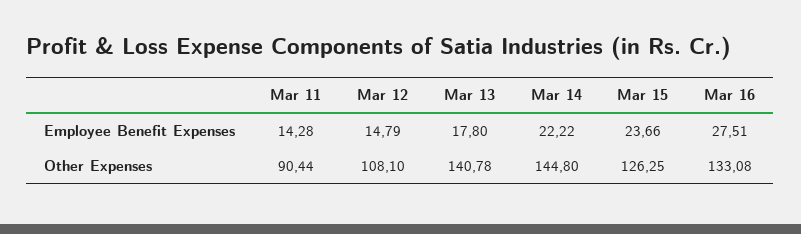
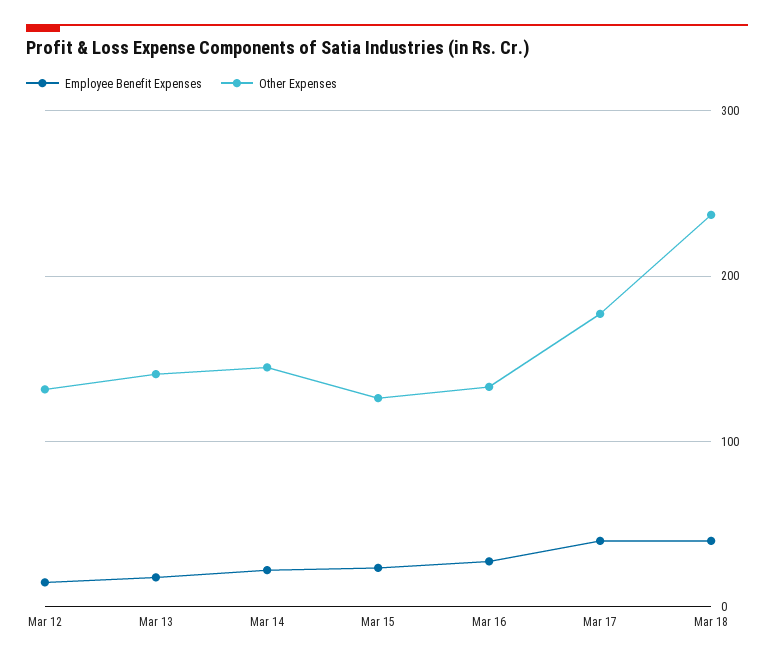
Employee Benefit Expenses, Mar 11: 14.28 -> none
Other Expenses, Mar 11: 90.44 -> none
Other Expenses, Mar 12: 108.1 -> 130
Employee Benefit Expenses, Mar 17: none -> 40
Other Expenses, Mar 17: none -> 180
Employee Benefit Expenses, Mar 18: none -> 40
Other Expenses, Mar 18: none -> 240

